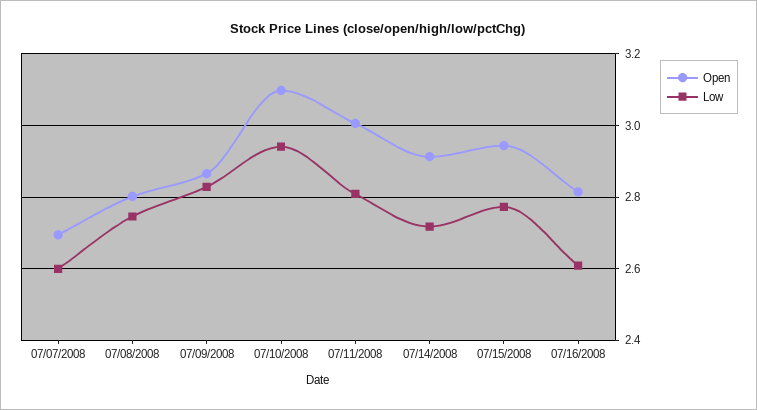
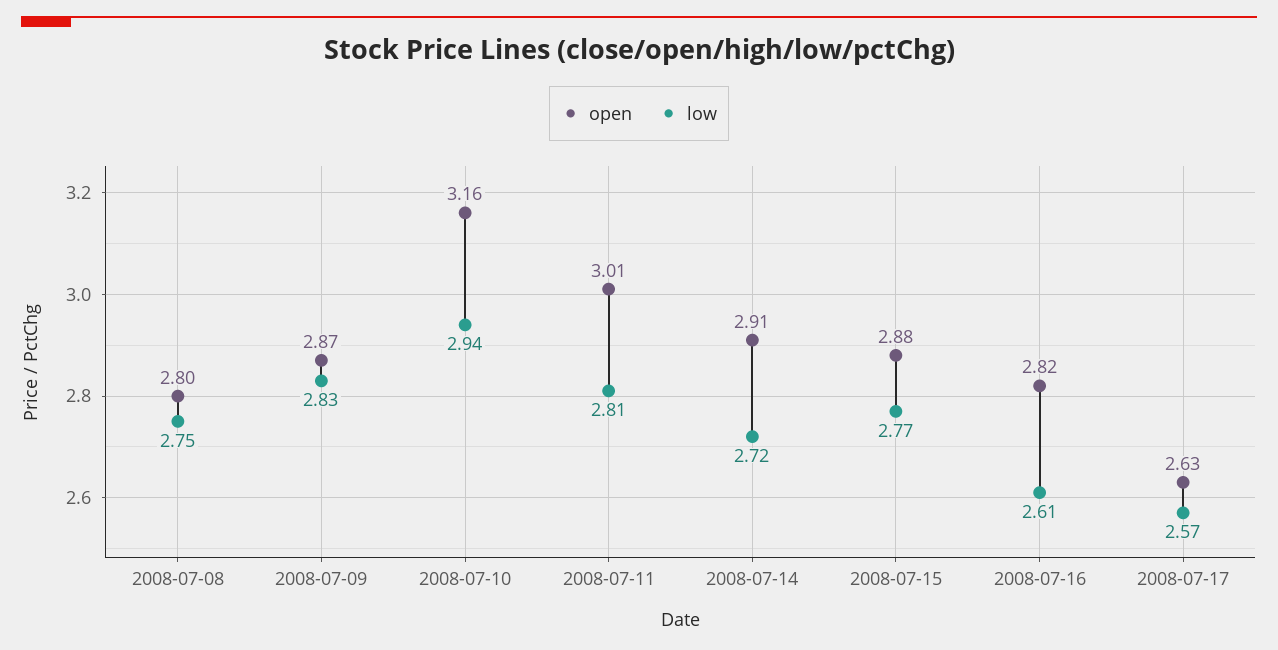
Open, 07/07/2008: 2.7 -> none
Low, 07/07/2008: 2.6 -> none
Open, 07/10/2008: 3.1 -> 3.16
Open, 07/15/2008: 2.94 -> 2.88
Open, 2008-07-17: none -> 2.63
Low, 2008-07-17: none -> 2.57

